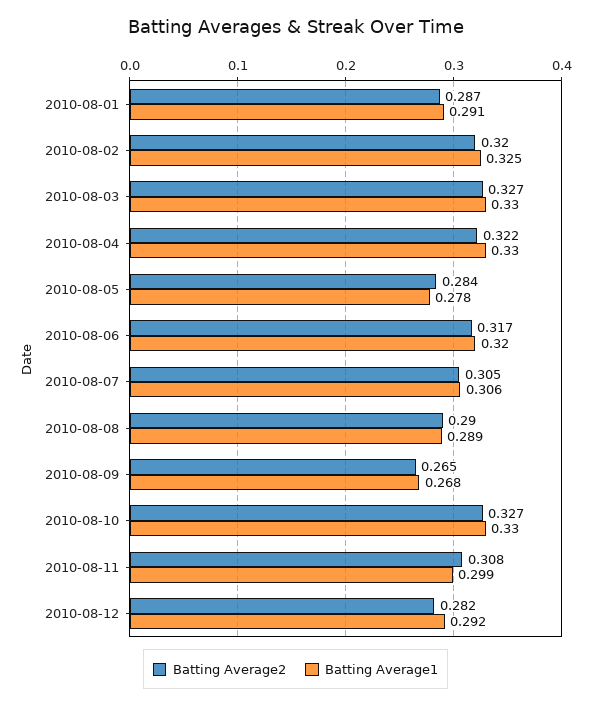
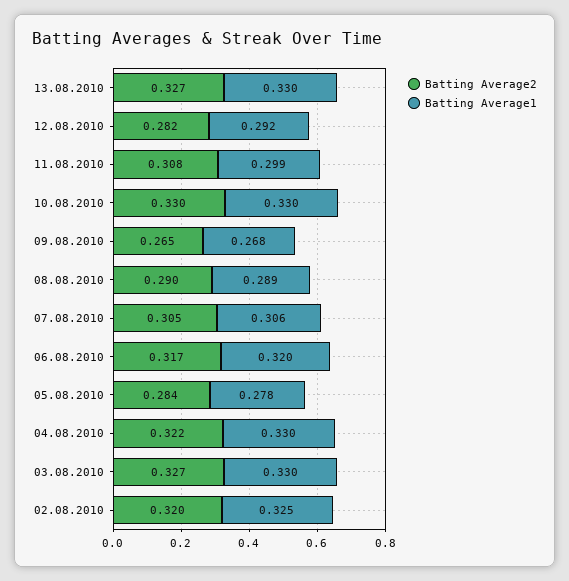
Batting Average2, 2010-08-01: 0.287 -> none
Batting Average1, 2010-08-01: 0.291 -> none
Batting Average2, 2010-08-10: 0.327 -> 0.33
Batting Average2, 13.08.2010: none -> 0.327
Batting Average1, 13.08.2010: none -> 0.33

